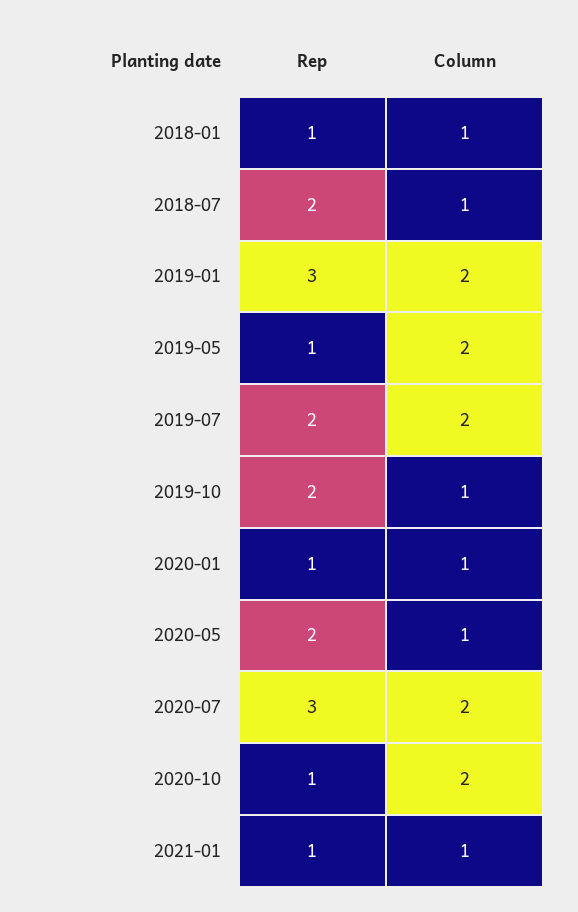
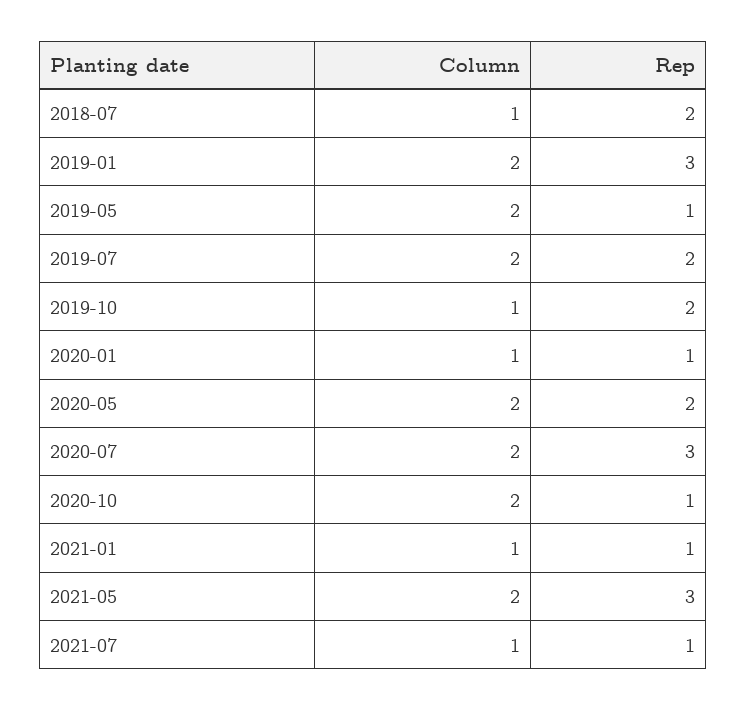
Rep, 2018-01: 1 -> none
Column, 2018-01: 1 -> none
Column, 2020-05: 1 -> 2
Column, 2021-05: none -> 2
Rep, 2021-05: none -> 3
Column, 2021-07: none -> 1
Rep, 2021-07: none -> 1

